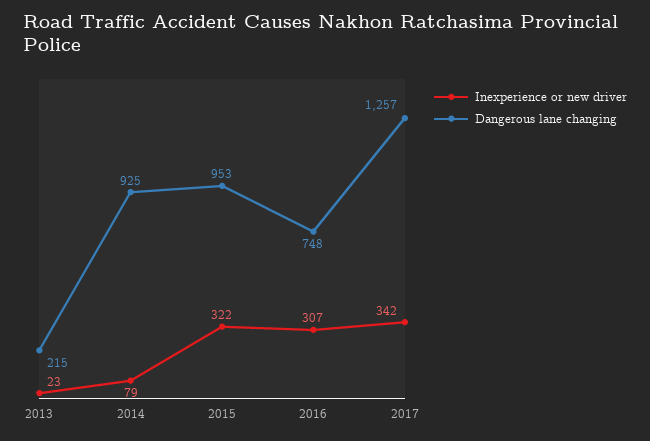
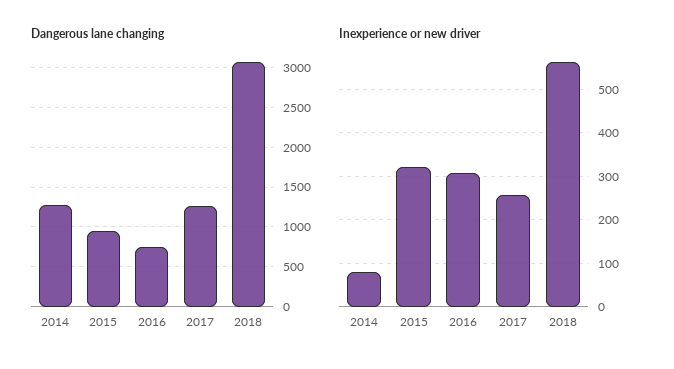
Inexperience or new driver, 2013: 23 -> none
Dangerous lane changing, 2013: 215 -> none
Dangerous lane changing, 2014: 925 -> 1300
Inexperience or new driver, 2017: 342 -> 260
Dangerous lane changing, 2018: none -> 3100
Inexperience or new driver, 2018: none -> 560

